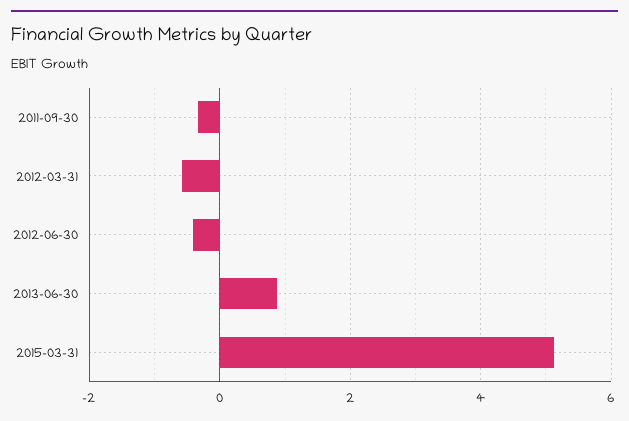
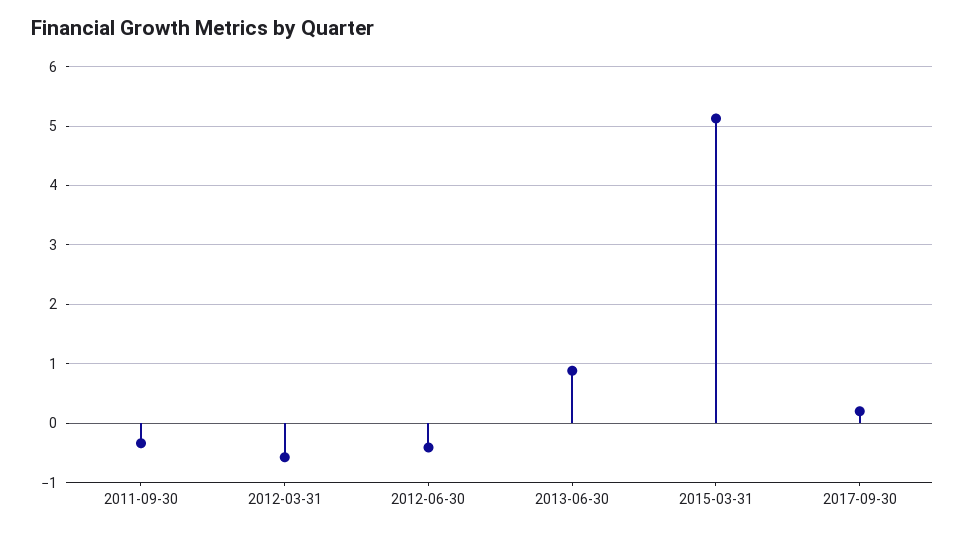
2017-09-30: none -> 0.2

